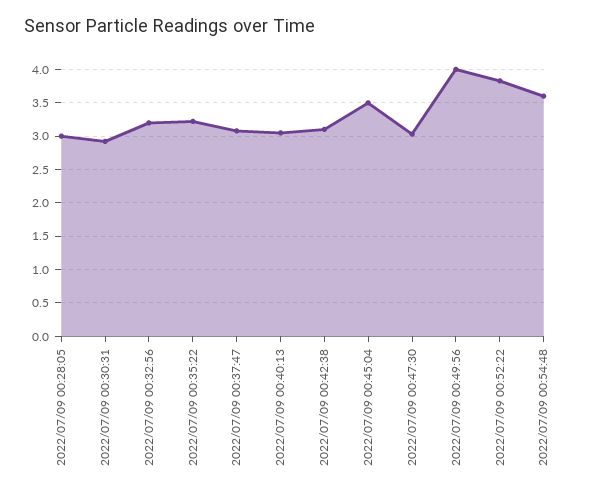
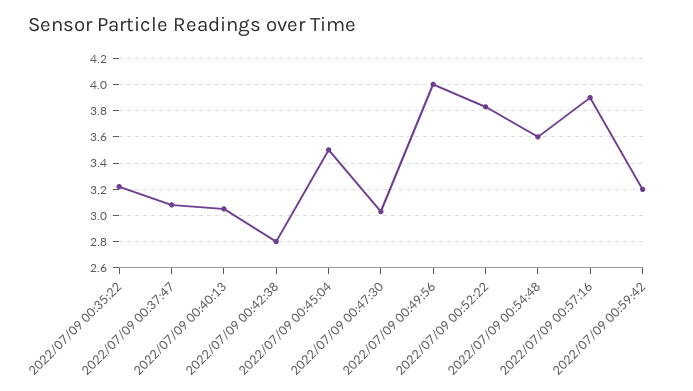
2022/07/09 00:28:05: 3 -> none
2022/07/09 00:30:31: 2.9 -> none
2022/07/09 00:32:56: 3.2 -> none
2022/07/09 00:42:38: 3.1 -> 2.8
2022/07/09 00:57:16: none -> 3.9
2022/07/09 00:59:42: none -> 3.2

